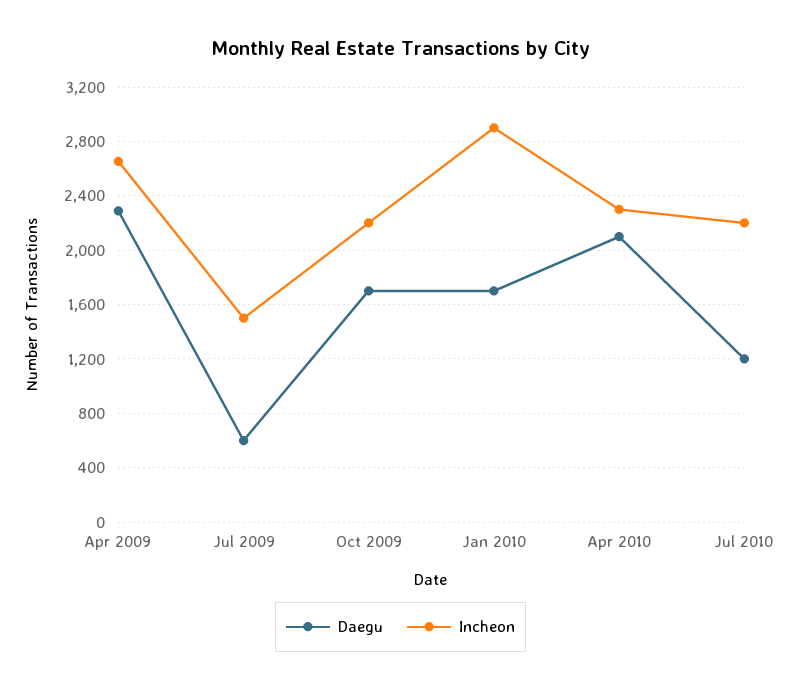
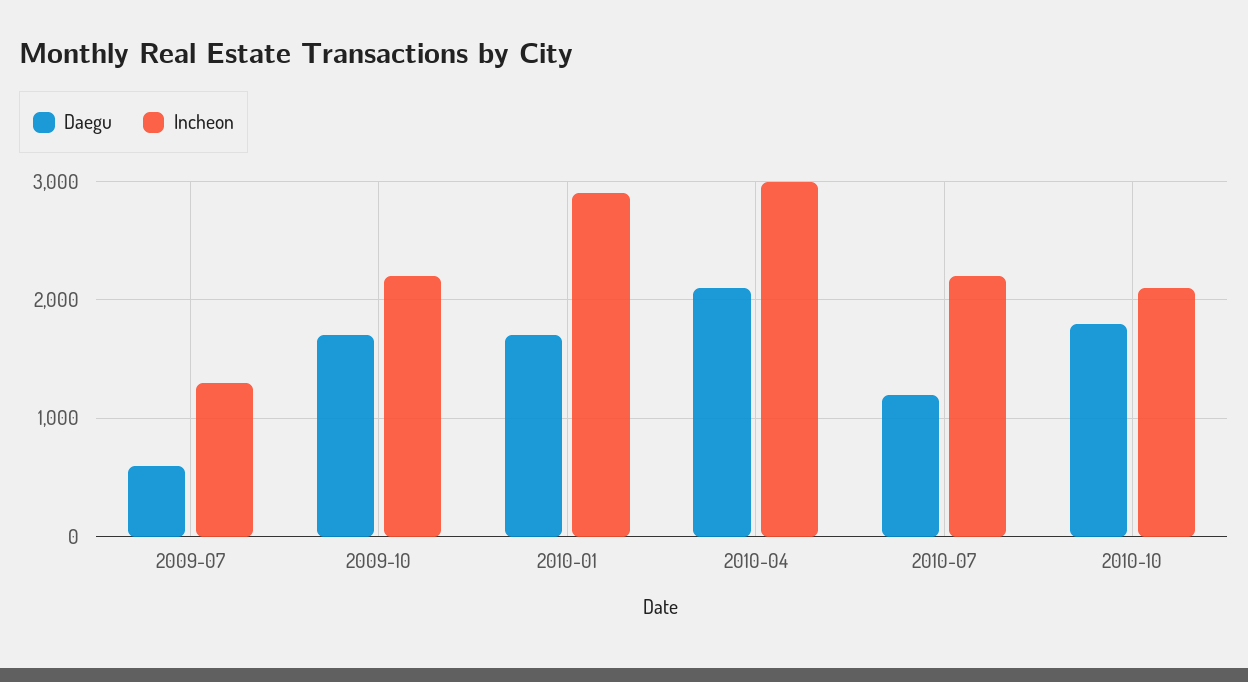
Daegu, Apr 2009: 2300 -> none
Incheon, Apr 2009: 2650 -> none
Incheon, Jul 2009: 1500 -> 1300
Incheon, Apr 2010: 2300 -> 3000
Daegu, 2010-10: none -> 1800
Incheon, 2010-10: none -> 2100

